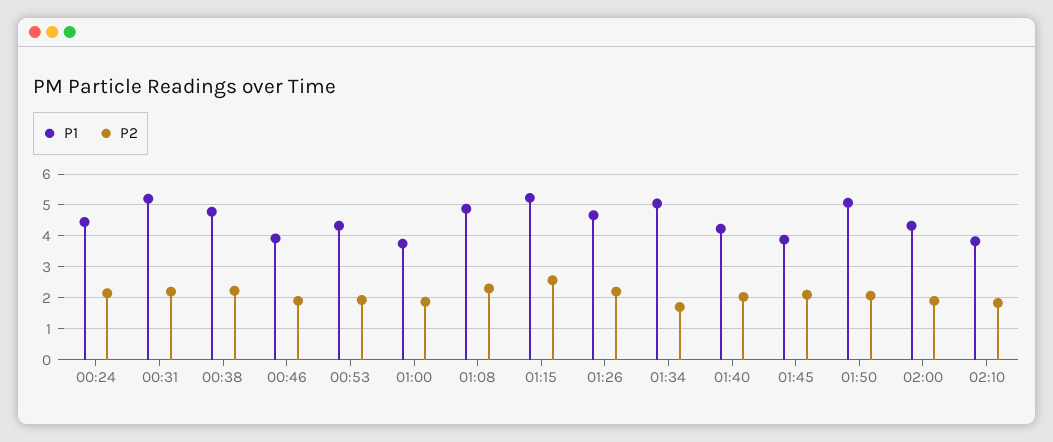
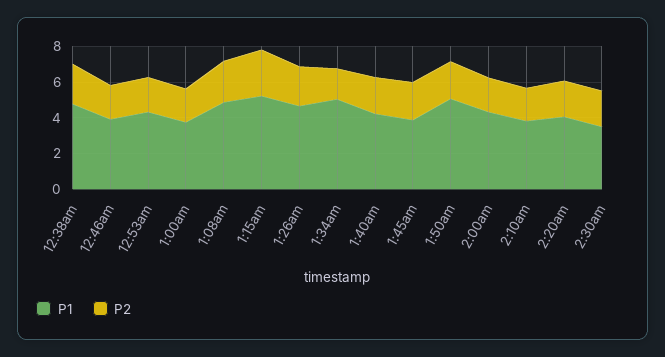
P1, 00:24: 4.4 -> none
P2, 00:24: 2.2 -> none
P1, 00:31: 5.2 -> none
P2, 00:31: 2.2 -> none
P1, 2:20am: none -> 4
P2, 2:20am: none -> 2
P1, 2:30am: none -> 3.5
P2, 2:30am: none -> 2

